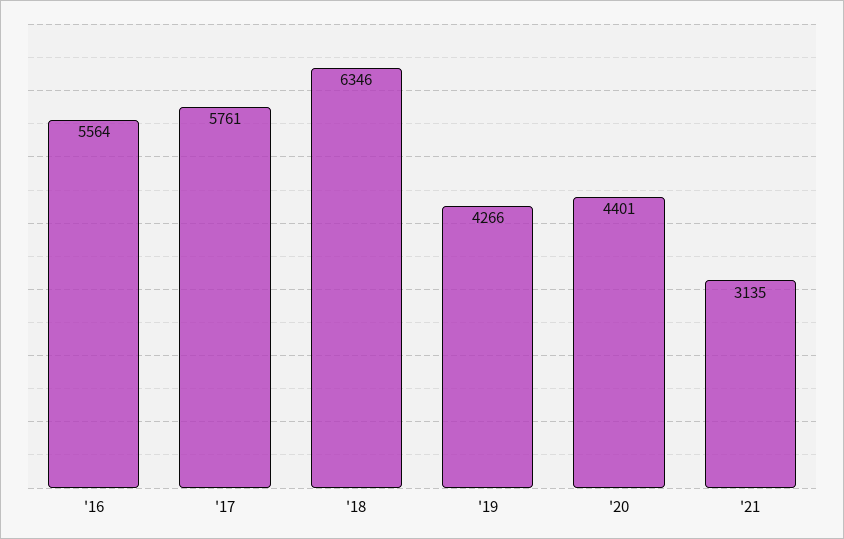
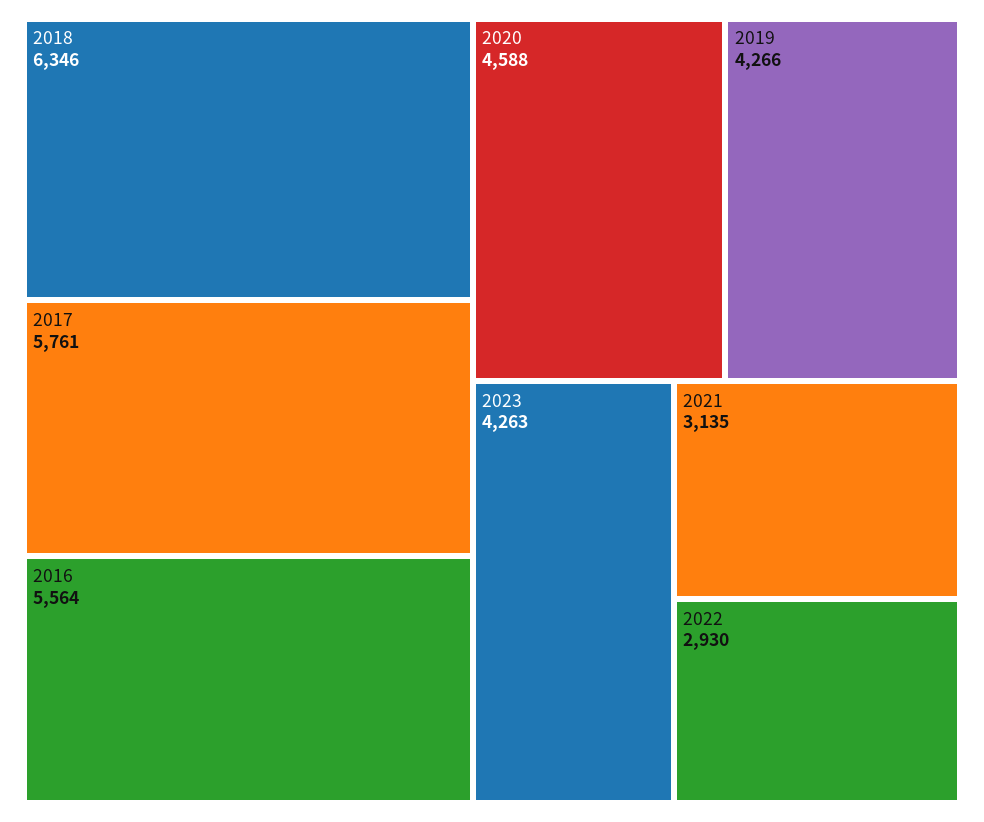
'20: 4401 -> 4588
2023: none -> 4263
2022: none -> 2930

